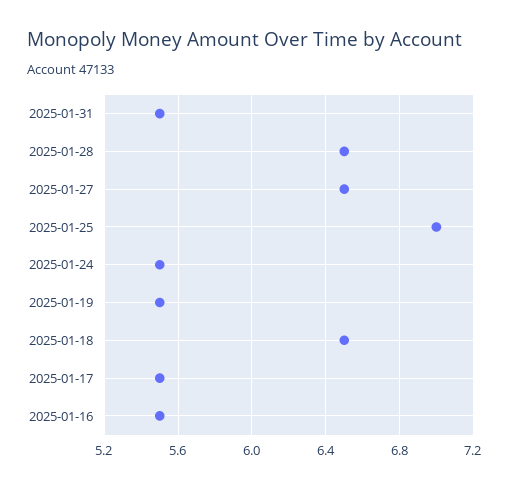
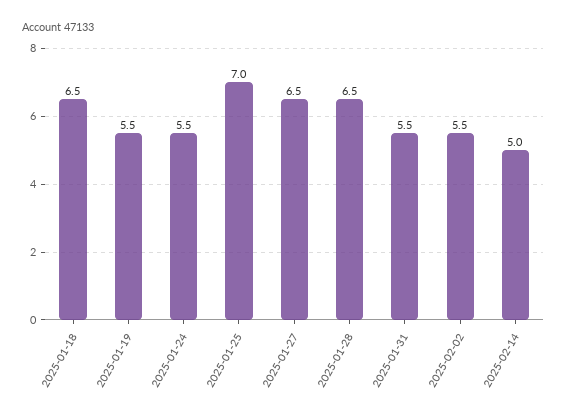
2025-01-17: 5.5 -> none
2025-01-16: 5.5 -> none
2025-02-02: none -> 5.5
2025-02-14: none -> 5

